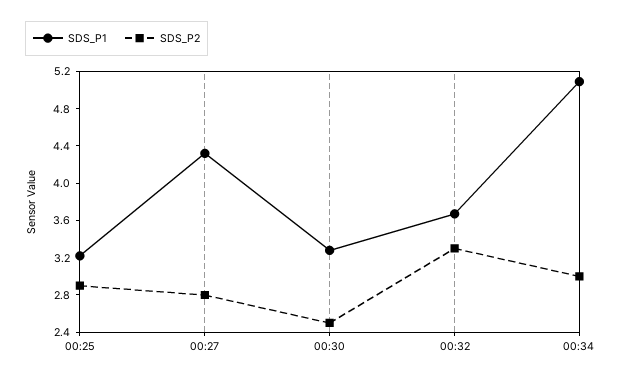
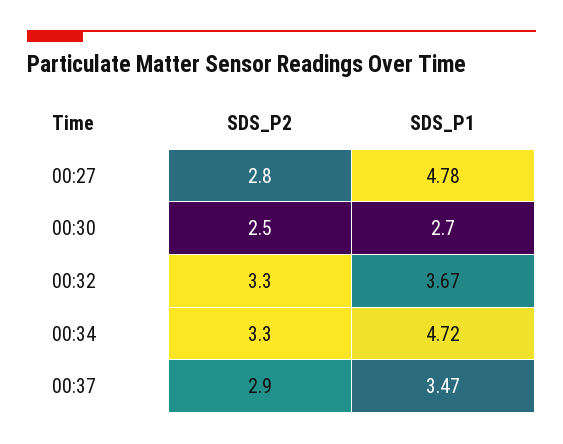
SDS_P1, 00:25: 3.2 -> none
SDS_P2, 00:25: 2.9 -> none
SDS_P1, 00:27: 4.3 -> 4.78
SDS_P1, 00:30: 3.3 -> 2.7
SDS_P1, 00:34: 5.1 -> 4.72
SDS_P2, 00:34: 3 -> 3.3
SDS_P2, 00:37: none -> 2.9
SDS_P1, 00:37: none -> 3.47

